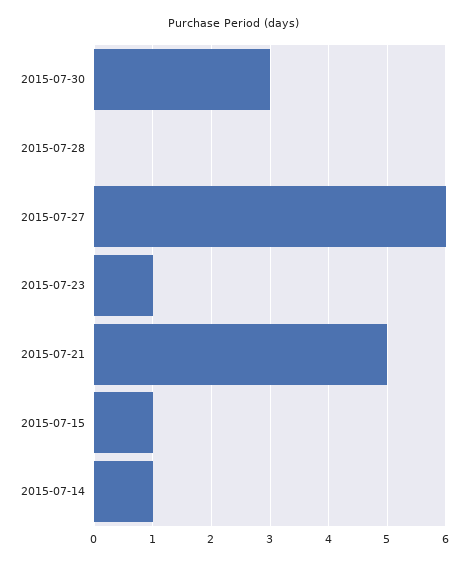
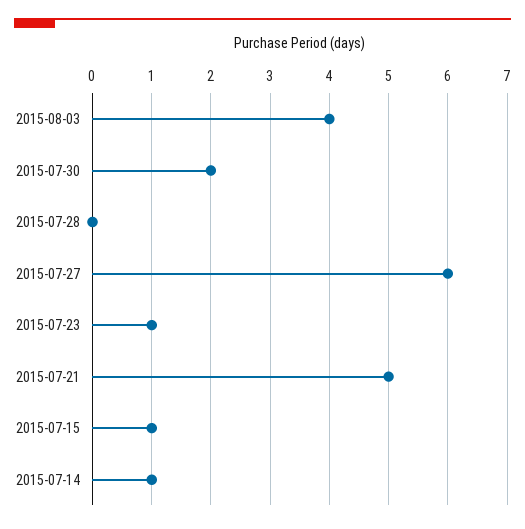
2015-07-30: 3 -> 2
2015-08-03: none -> 4

